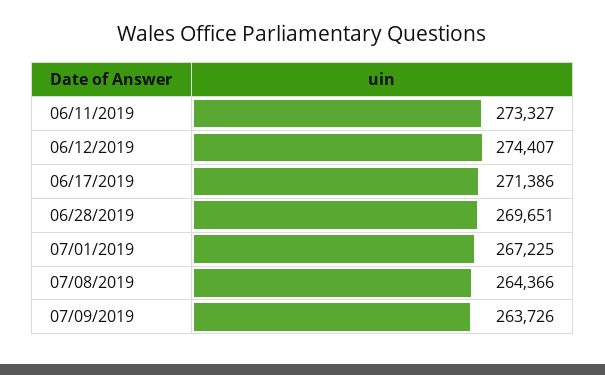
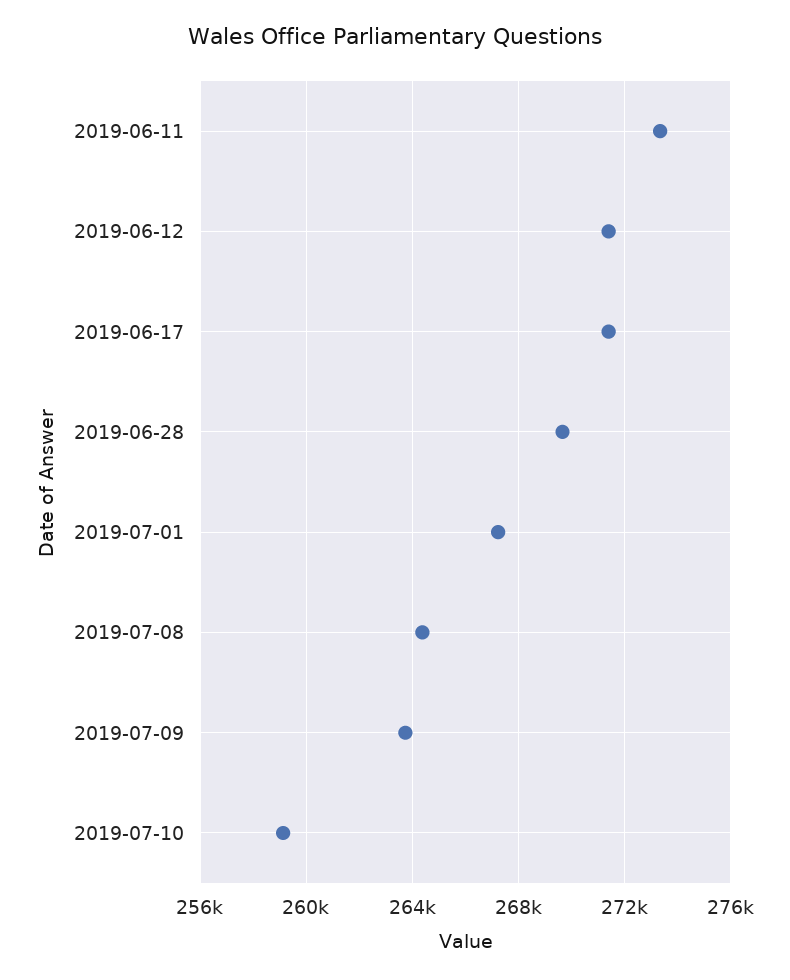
06/12/2019: 274407 -> 271500
2019-07-10: none -> 259000

